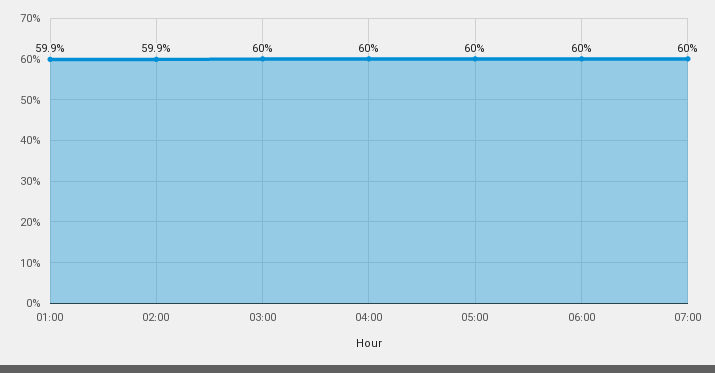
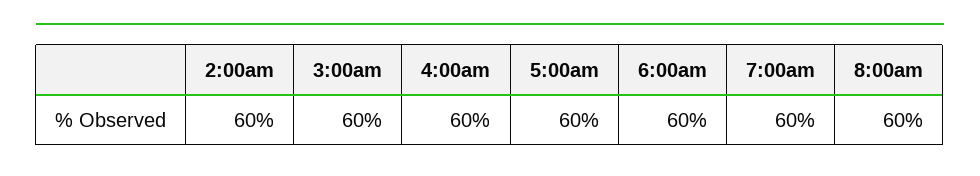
01:00: 59.9 -> none
02:00: 59.9 -> 60
8:00am: none -> 60

